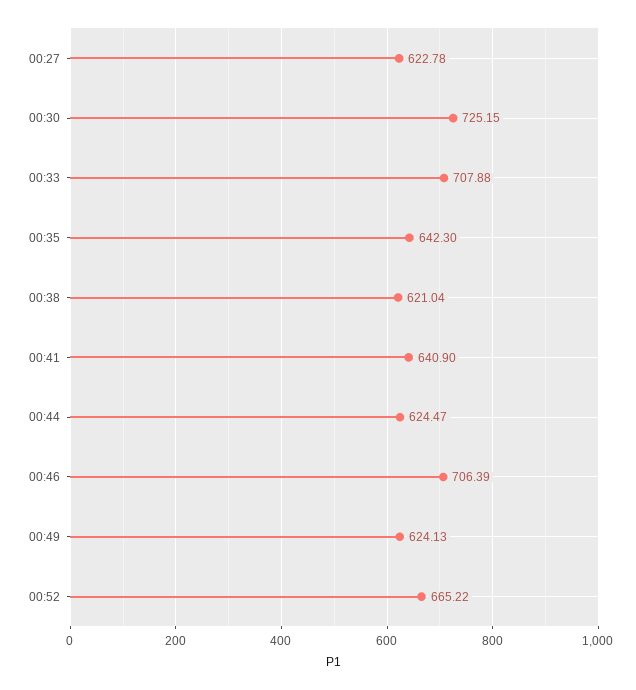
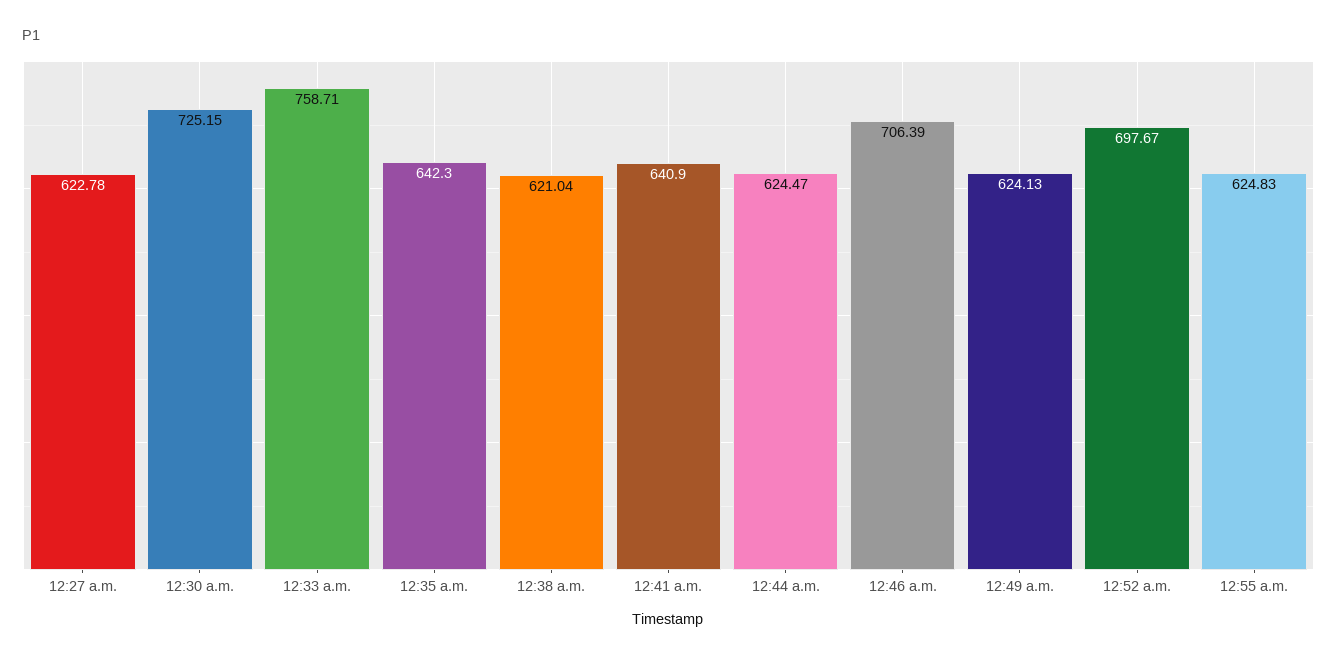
00:33: 707.88 -> 758.71
00:52: 665.22 -> 697.67
12:55 a.m.: none -> 624.83

